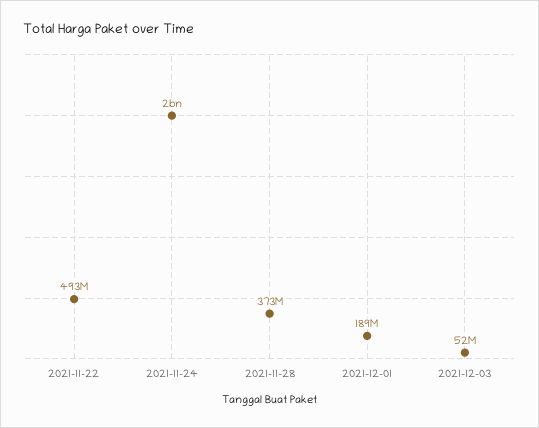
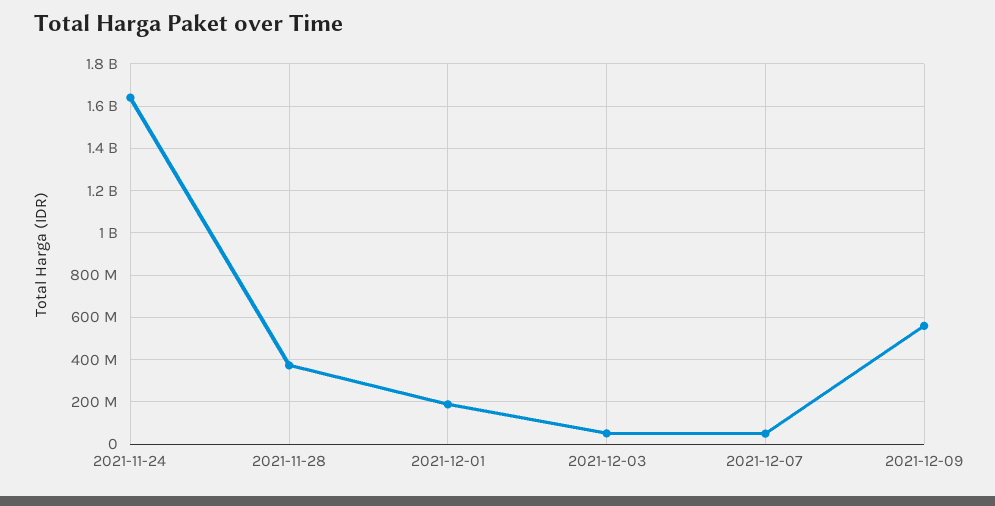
2021-11-22: 493000000 -> none
2021-11-24: 2000000000 -> 1650000000
2021-12-07: none -> 50000000
2021-12-09: none -> 550000000

